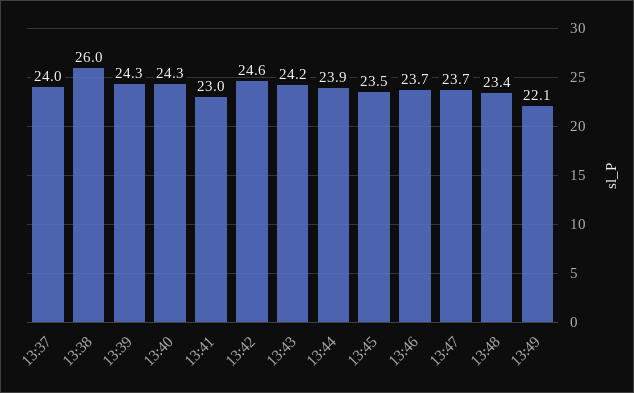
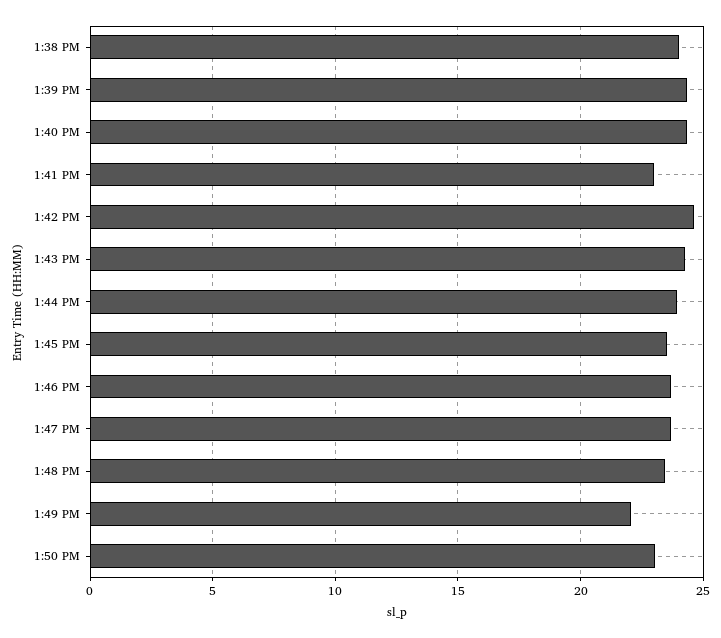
13:37: 24 -> none
13:38: 26 -> 24
1:50 PM: none -> 23

